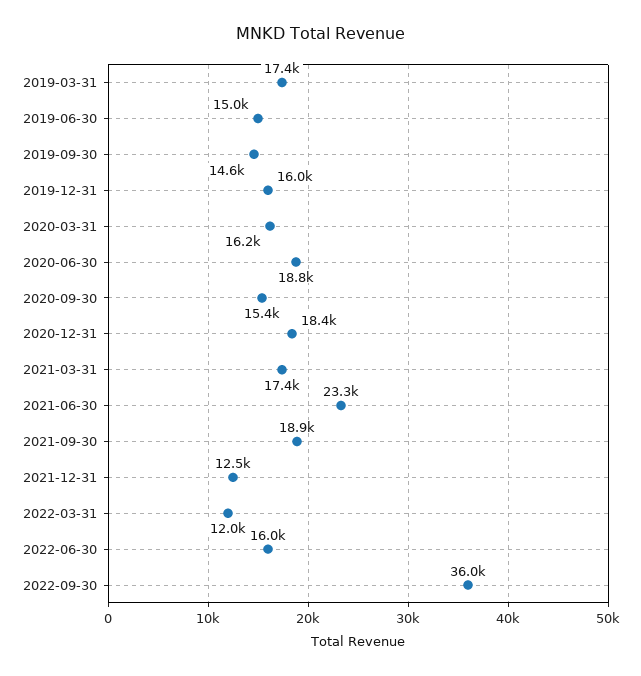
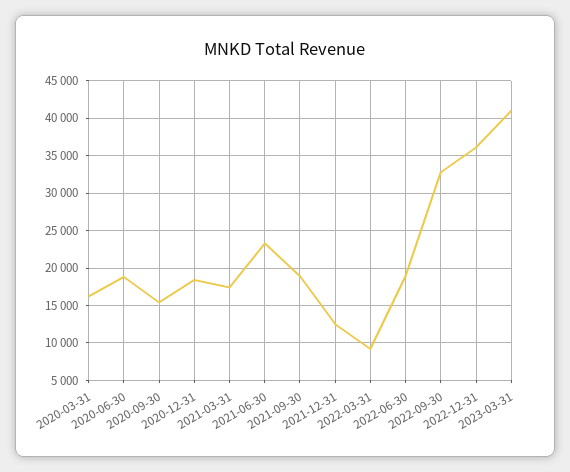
2019-03-31: 17400 -> none
2019-06-30: 15000 -> none
2019-09-30: 14600 -> none
2019-12-31: 16000 -> none
2022-03-31: 12000 -> 9000
2022-06-30: 16000 -> 19000
2022-09-30: 36000 -> 33000
2022-12-31: none -> 36000
2023-03-31: none -> 41000

